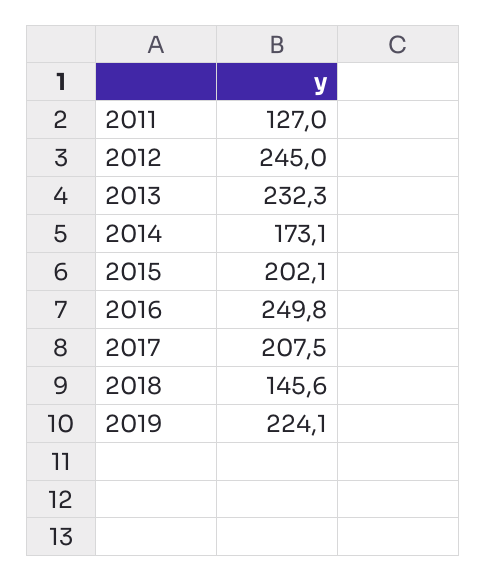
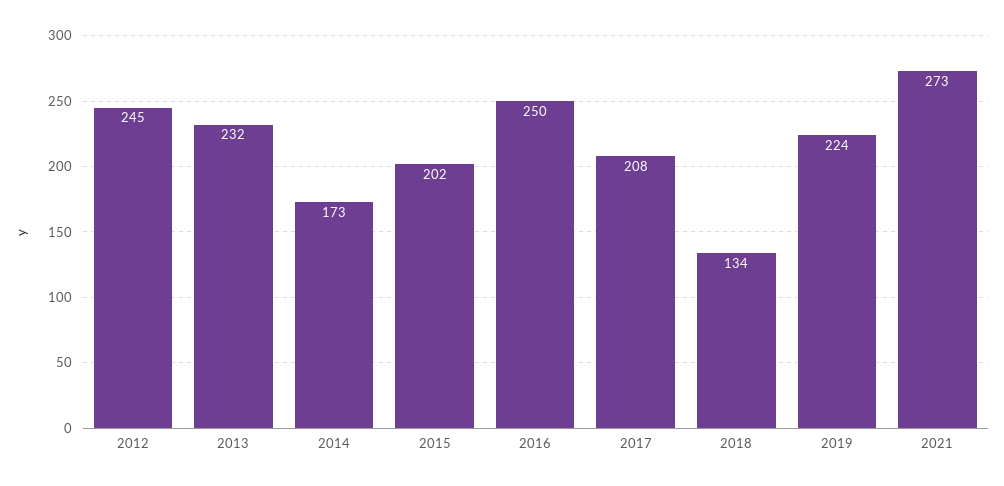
2011: 127 -> none
2018: 145.6 -> 134
2021: none -> 273

